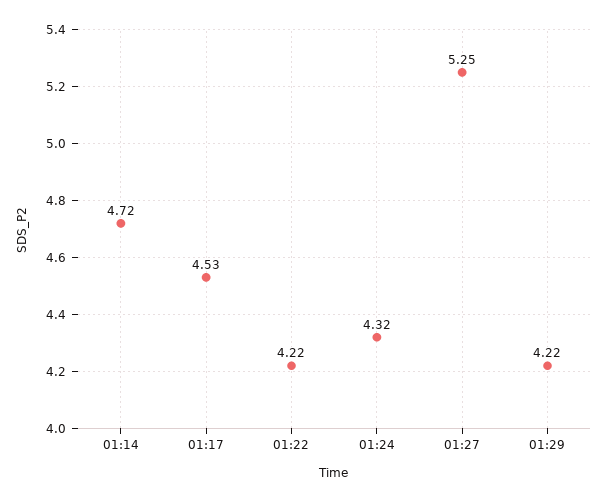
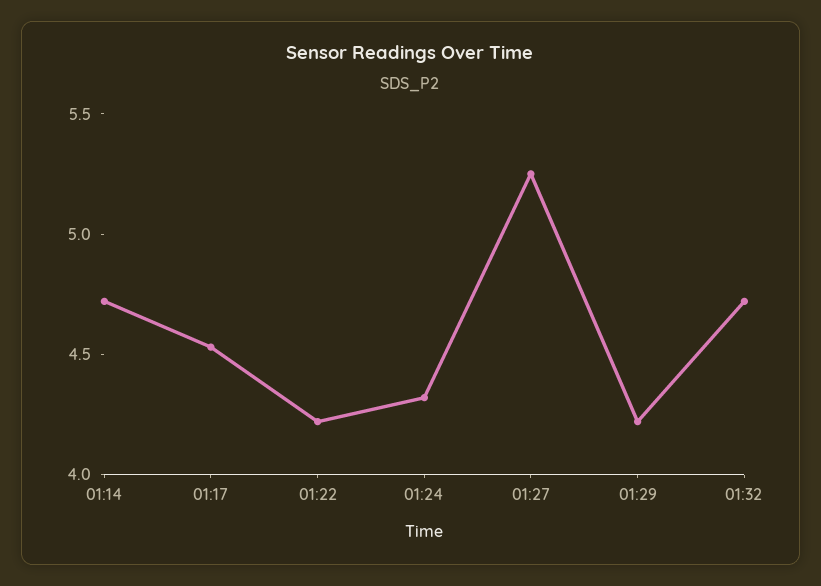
01:32: none -> 4.7

